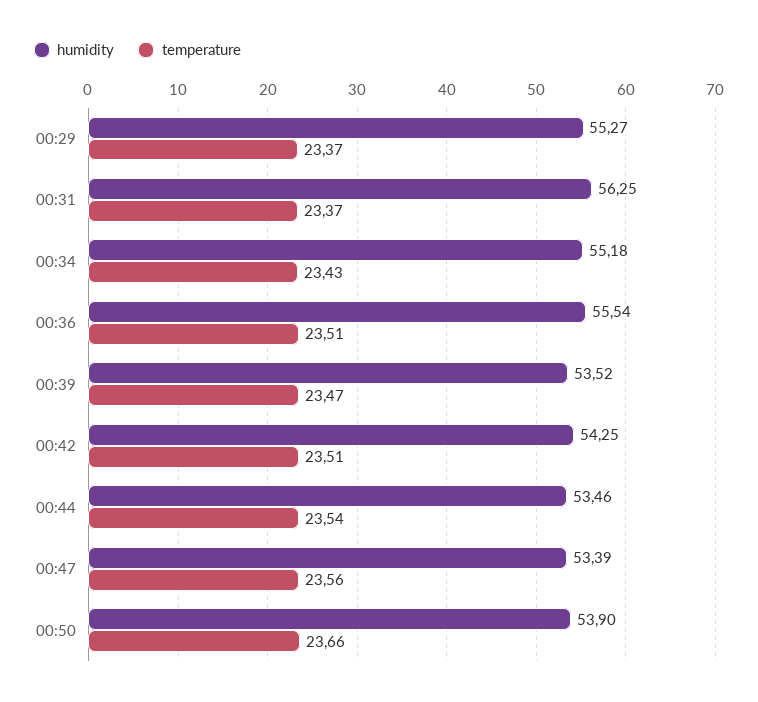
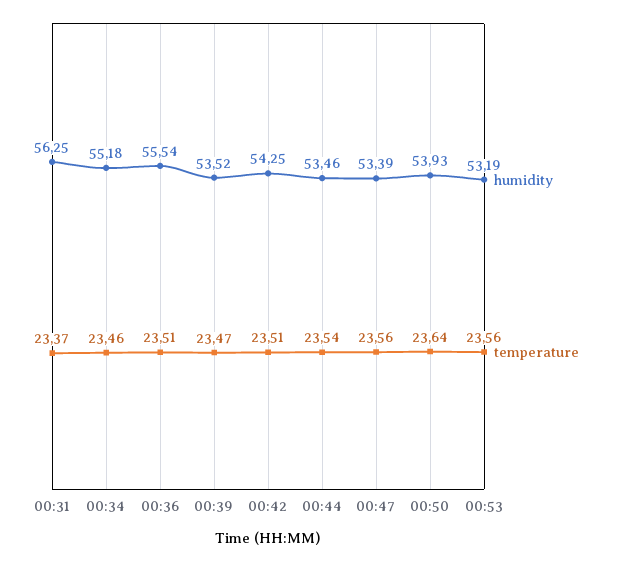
humidity, 00:29: 55.27 -> none
temperature, 00:29: 23.37 -> none
temperature, 00:34: 23.43 -> 23.46
humidity, 00:50: 53.9 -> 53.93
temperature, 00:50: 23.66 -> 23.64
humidity, 00:53: none -> 53.19
temperature, 00:53: none -> 23.56

